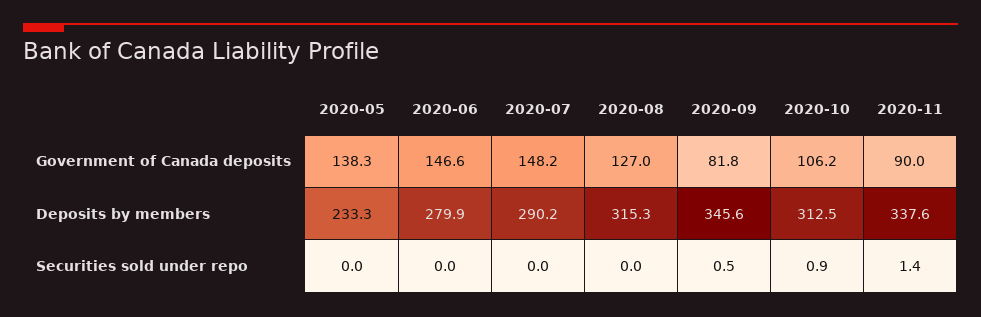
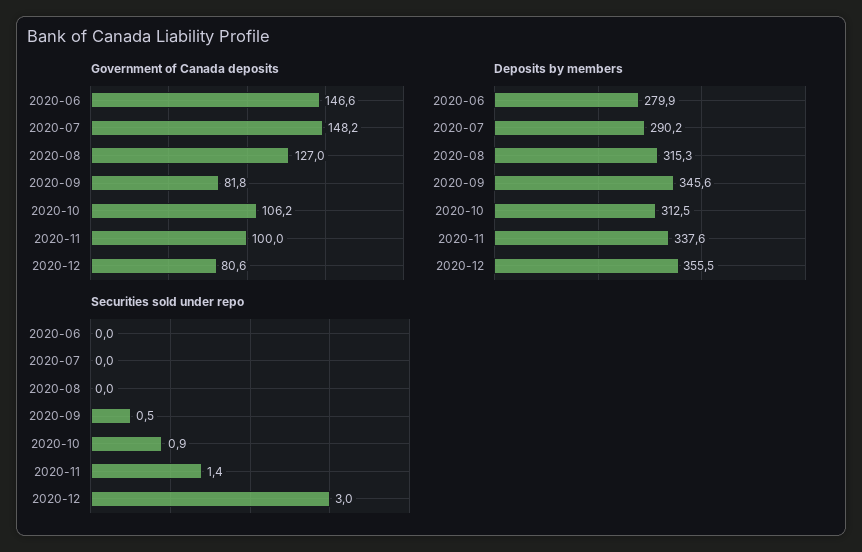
Government of Canada deposits, 2020-05: 138.3 -> none
Government of Canada deposits, 2020-11: 90 -> 100
Deposits by members, 2020-05: 233.3 -> none
Securities sold under repo, 2020-05: 0 -> none
Government of Canada deposits, 2020-12: none -> 80.6
Deposits by members, 2020-12: none -> 355.5
Securities sold under repo, 2020-12: none -> 3

